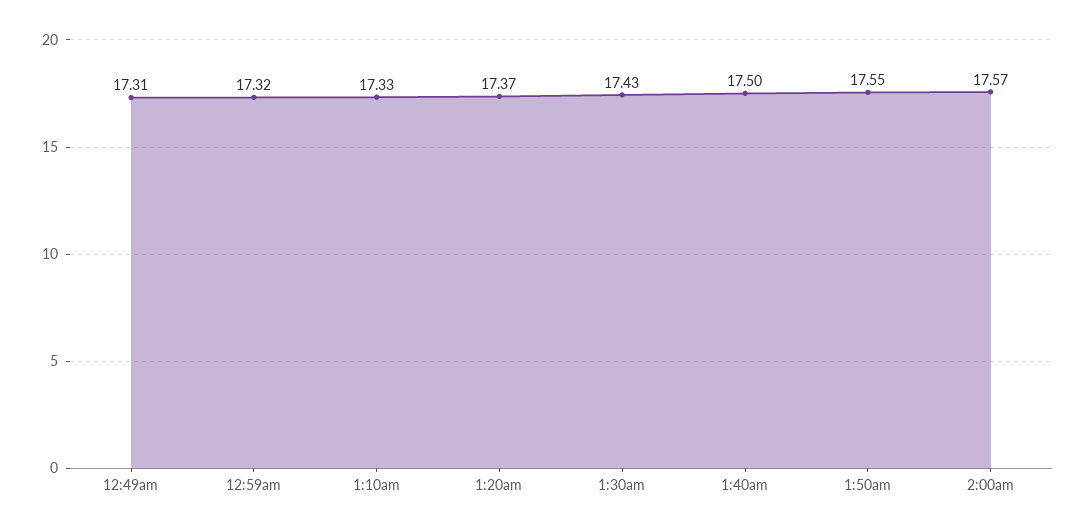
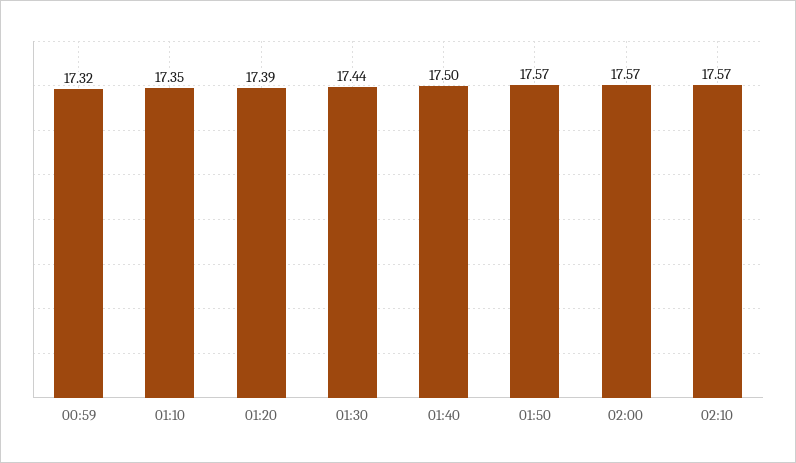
12:49am: 17.31 -> none
1:10am: 17.33 -> 17.35
1:20am: 17.37 -> 17.39
1:30am: 17.43 -> 17.44
1:50am: 17.55 -> 17.57
02:10: none -> 17.57

